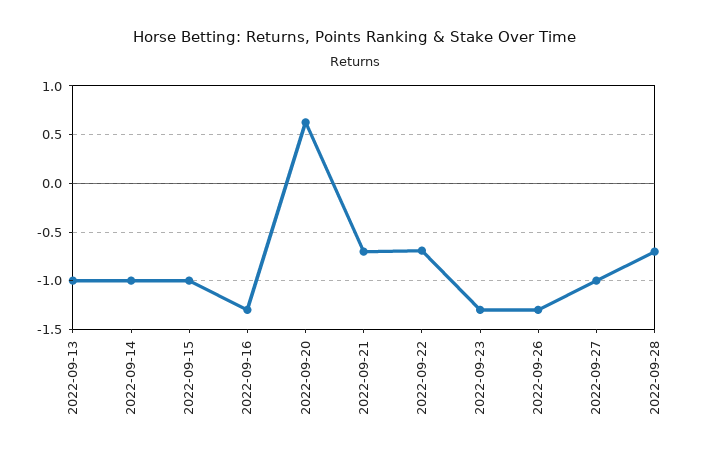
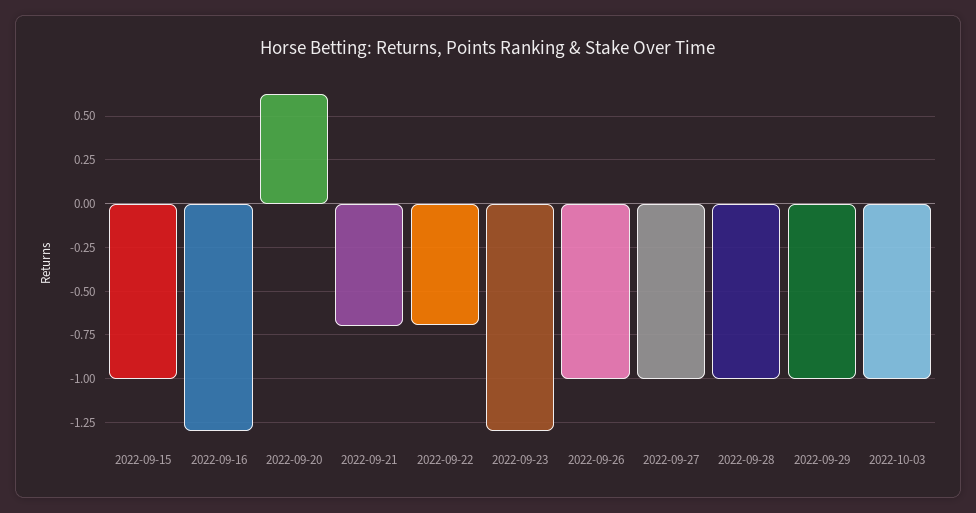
2022-09-13: -1 -> none
2022-09-14: -1 -> none
2022-09-26: -1.3 -> -1
2022-09-28: -0.7 -> -1
2022-09-29: none -> -1
2022-10-03: none -> -1

